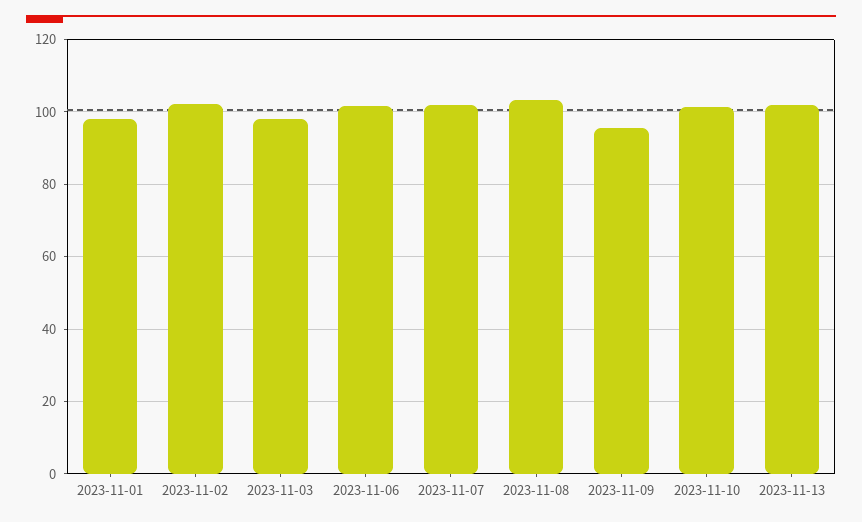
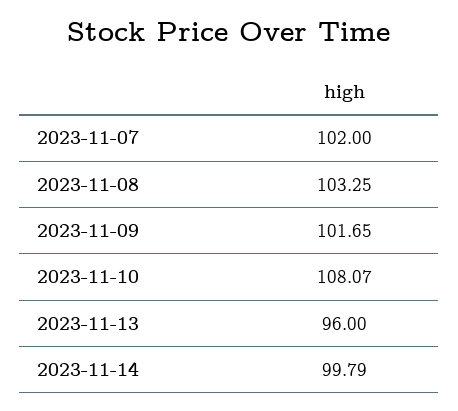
2023-11-01: 98 -> none
2023-11-02: 102 -> none
2023-11-03: 98 -> none
2023-11-06: 102 -> none
2023-11-09: 96 -> 101.65
2023-11-10: 102 -> 108.07
2023-11-13: 102 -> 96
2023-11-14: none -> 99.79

